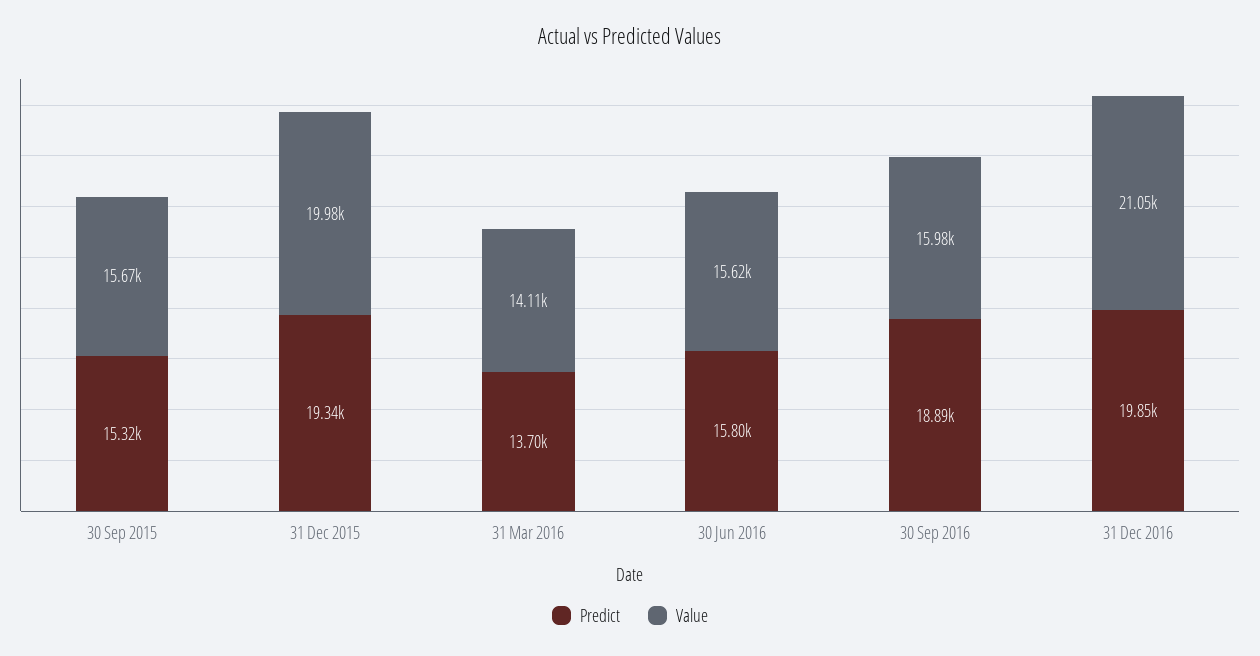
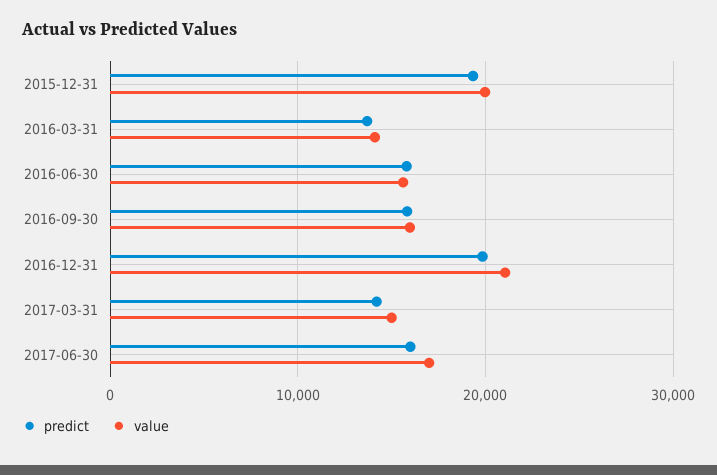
Predict, 30 Sep 2015: 15320 -> none
Value, 30 Sep 2015: 15670 -> none
Predict, 30 Sep 2016: 18890 -> 16000
Predict, 2017-03-31: none -> 14000
Value, 2017-03-31: none -> 15000
Predict, 2017-06-30: none -> 16000
Value, 2017-06-30: none -> 17000

